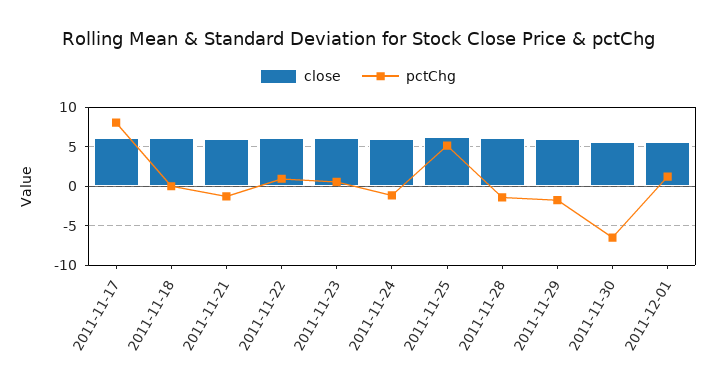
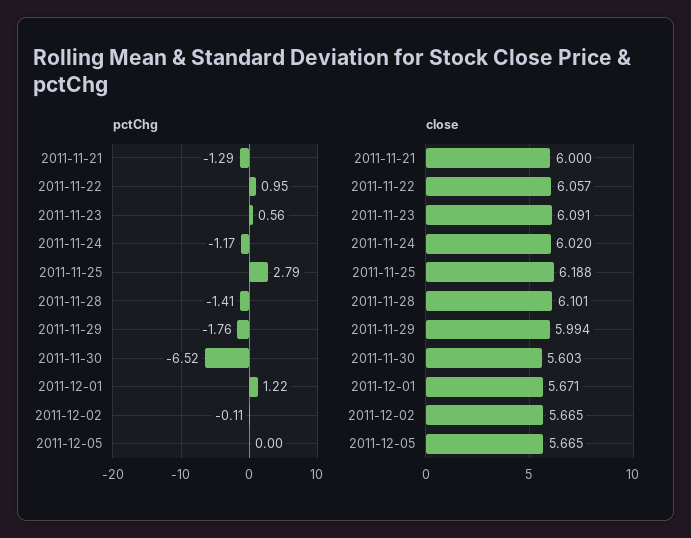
close, 2011-11-17: 6 -> none
pctChg, 2011-11-17: 8 -> none
close, 2011-11-18: 6 -> none
pctChg, 2011-11-18: 0 -> none
pctChg, 2011-11-25: 5 -> 2.79
pctChg, 2011-12-02: none -> -0.11
pctChg, 2011-12-05: none -> 0
close, 2011-12-02: none -> 5.665
close, 2011-12-05: none -> 5.665

